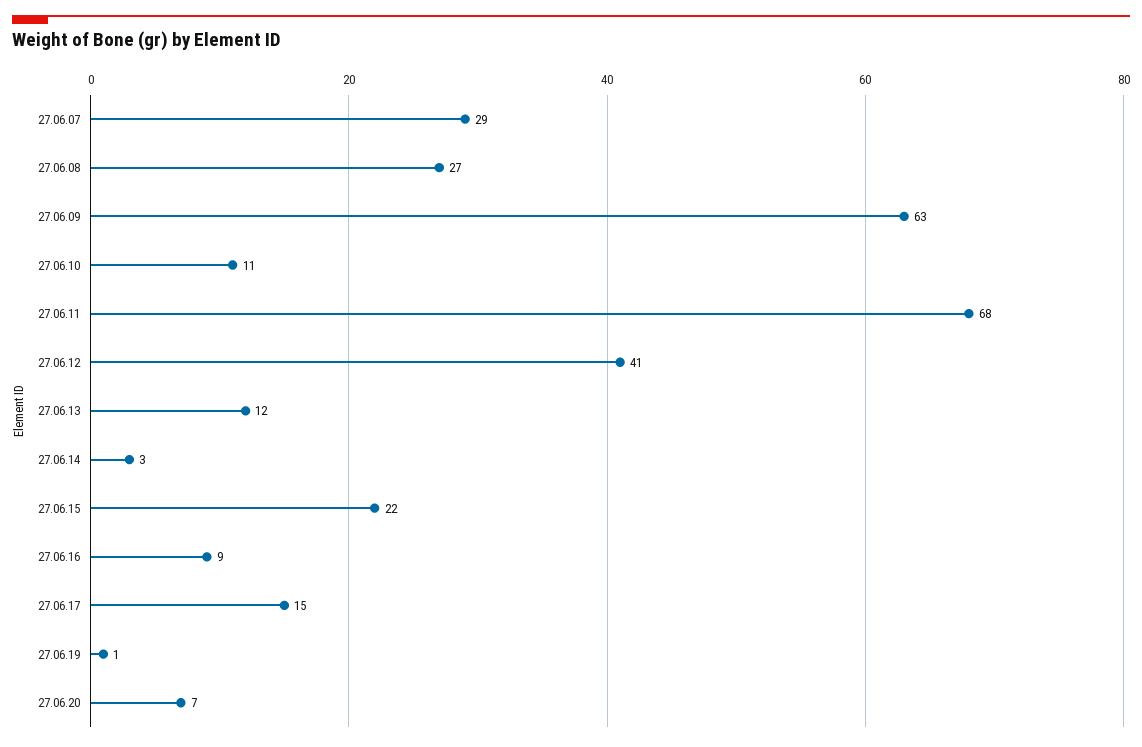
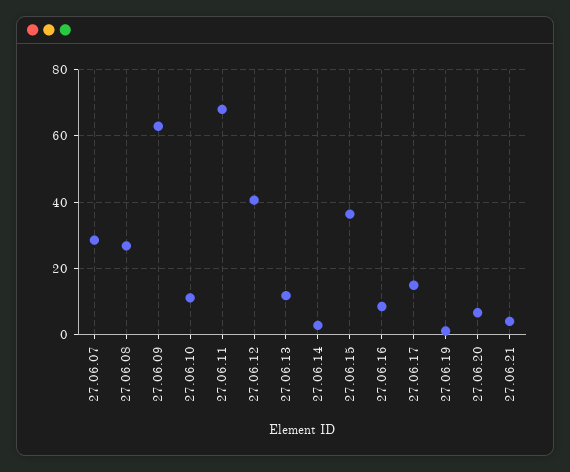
27.06.15: 22 -> 36
27.06.21: none -> 4

